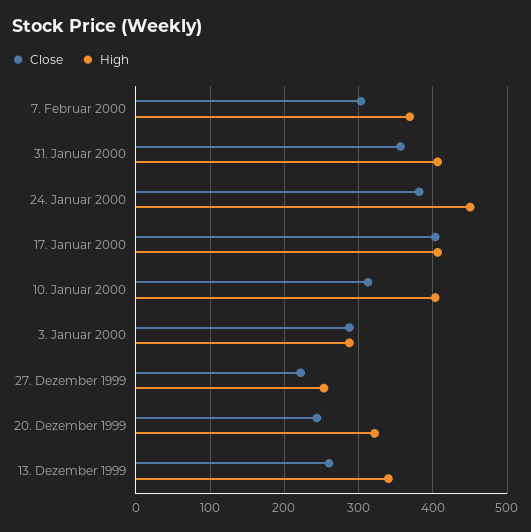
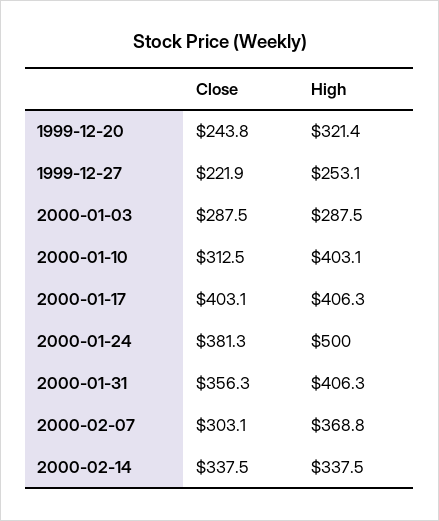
High, 24. Januar 2000: 450 -> 500
Close, 13. Dezember 1999: 260 -> none
High, 13. Dezember 1999: 340 -> none
Close, 2000-02-14: none -> 337.5
High, 2000-02-14: none -> 337.5

